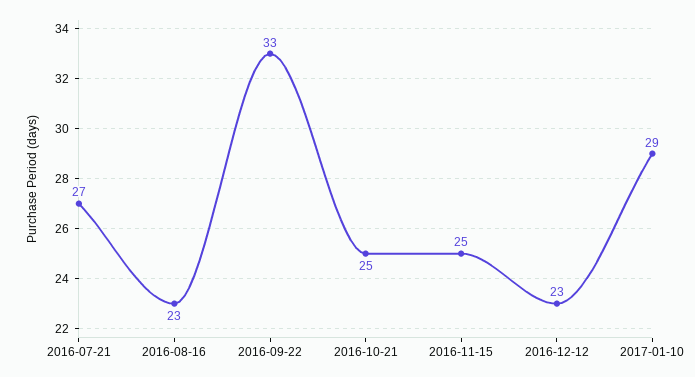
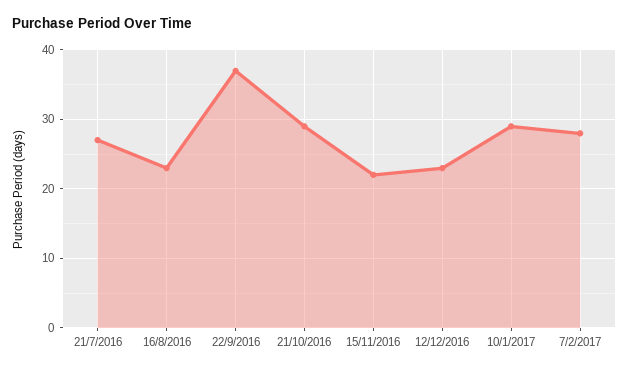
2016-09-22: 33 -> 37
2016-10-21: 25 -> 29
2016-11-15: 25 -> 22
7/2/2017: none -> 28

